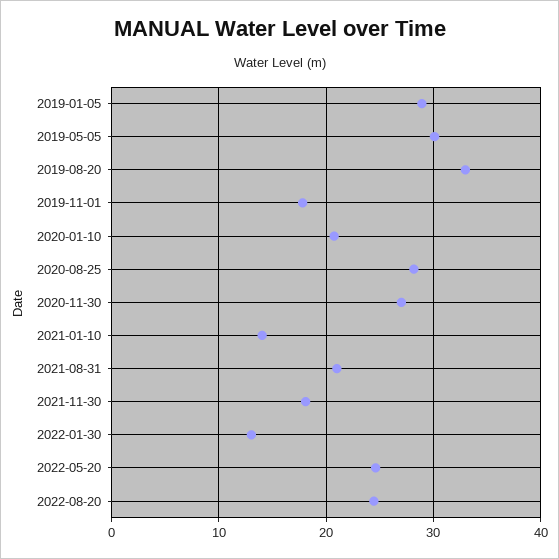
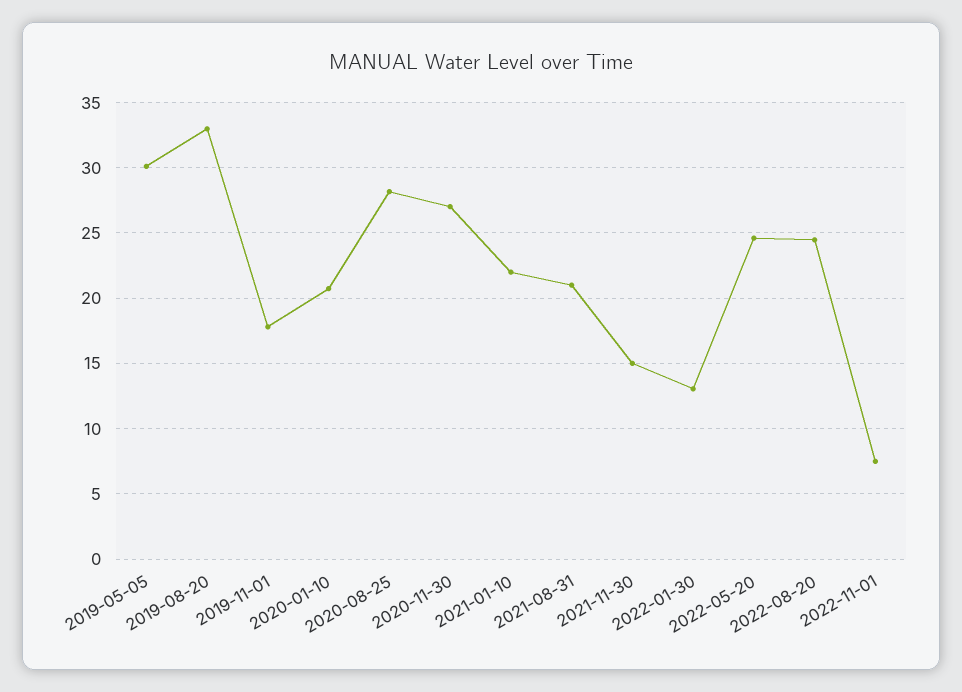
2019-01-05: 29 -> none
2021-01-10: 14 -> 22
2021-11-30: 18 -> 15
2022-11-01: none -> 7.5

